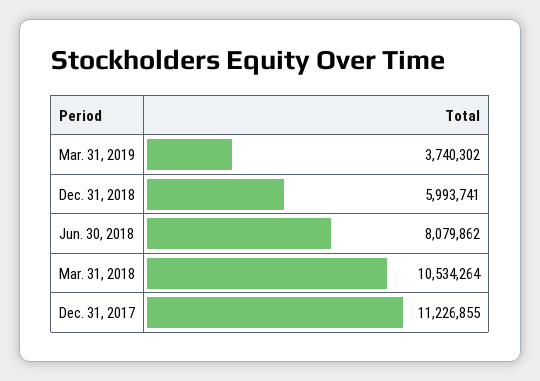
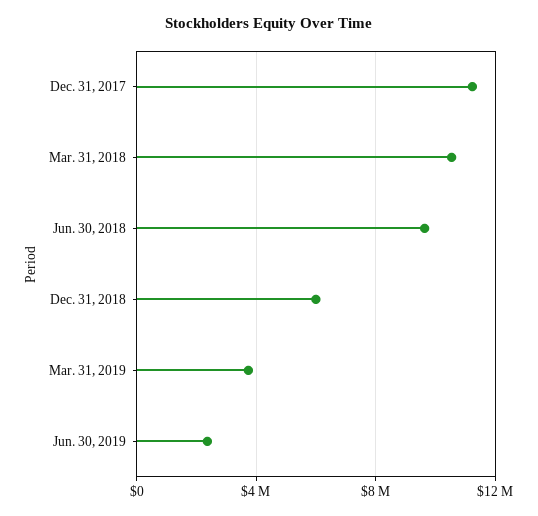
Jun. 30, 2018: 8079862 -> 9500000
Jun. 30, 2019: none -> 2500000

